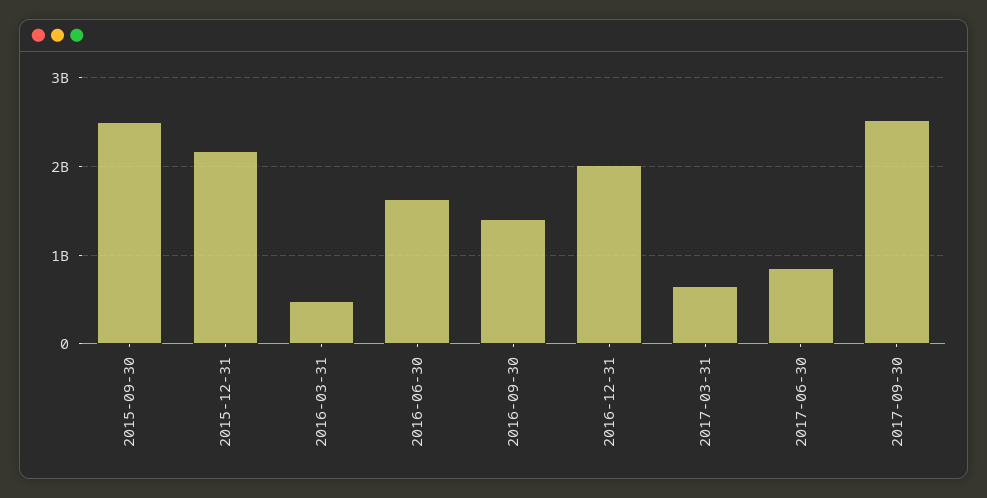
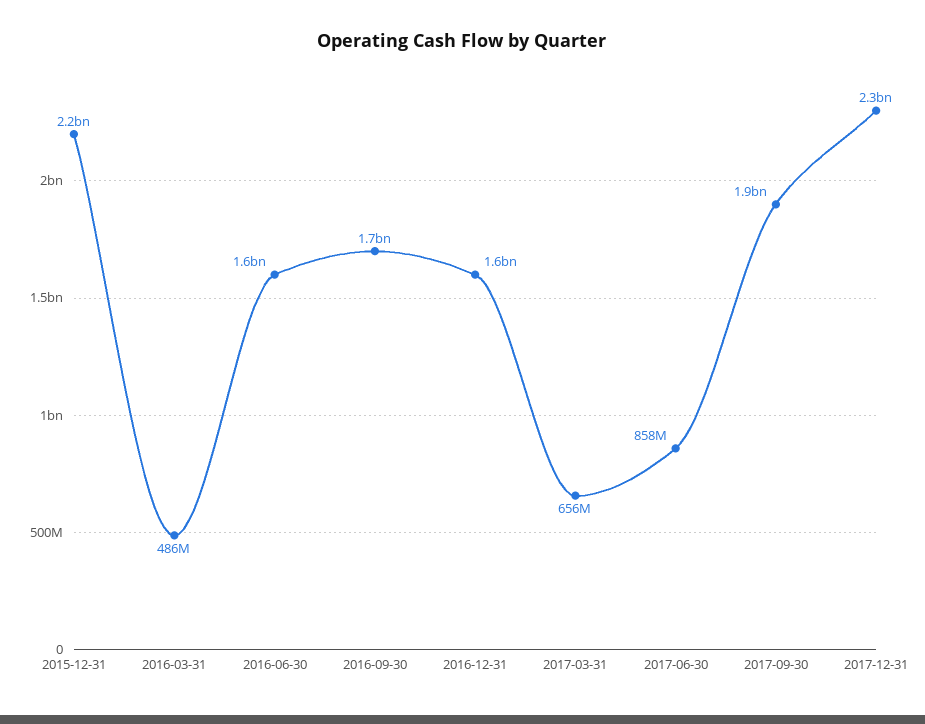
2015-09-30: 2500000000 -> none
2016-09-30: 1400000000 -> 1700000000
2016-12-31: 2000000000 -> 1600000000
2017-09-30: 2500000000 -> 1900000000
2017-12-31: none -> 2300000000

